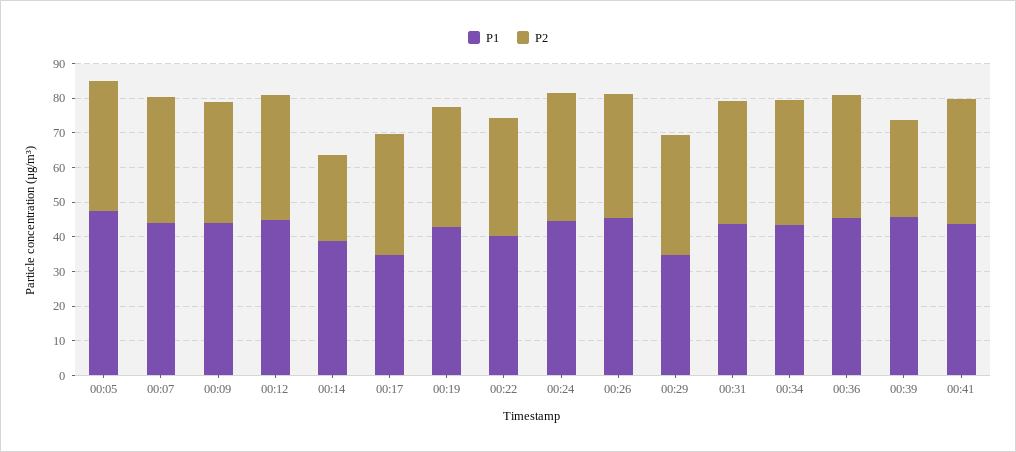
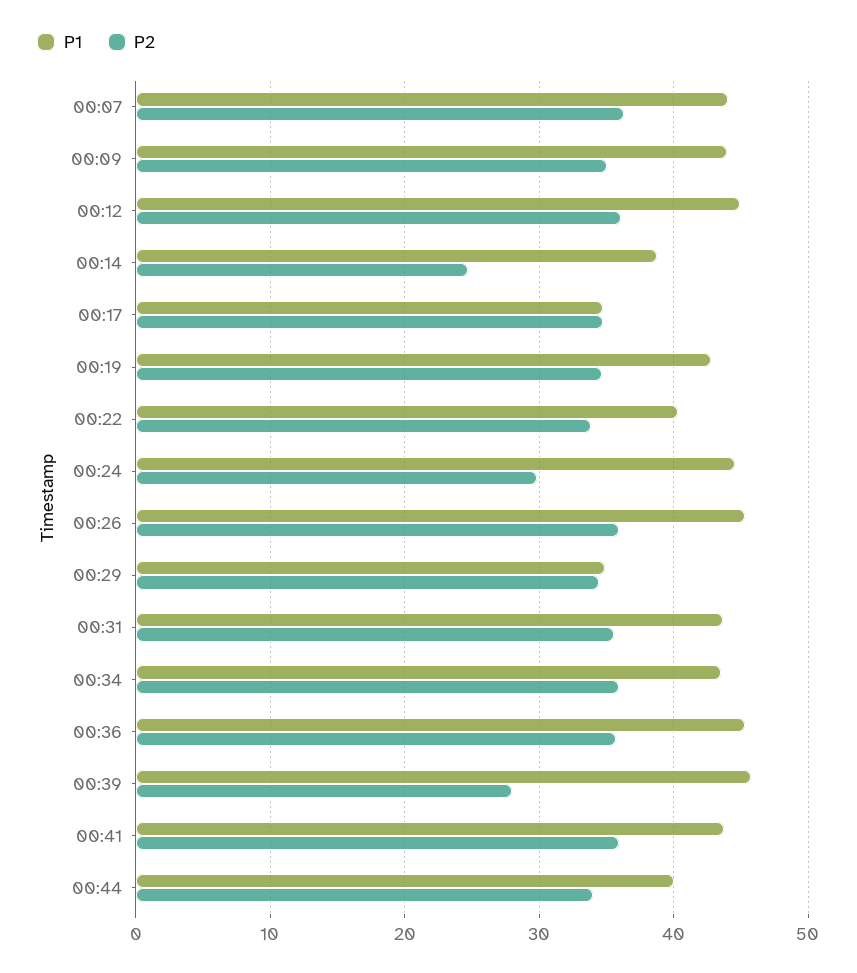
P1, 00:05: 47.5 -> none
P2, 00:05: 37.5 -> none
P2, 00:24: 37.5 -> 30
P1, 00:44: none -> 40
P2, 00:44: none -> 34

